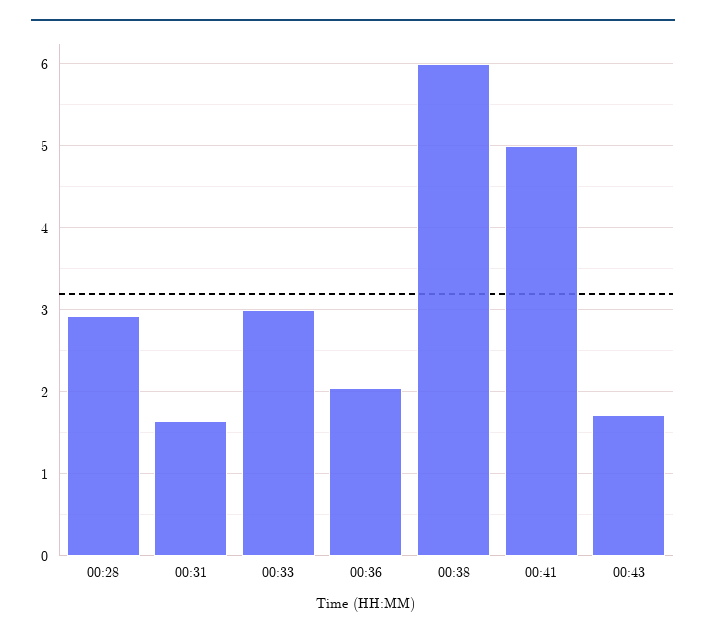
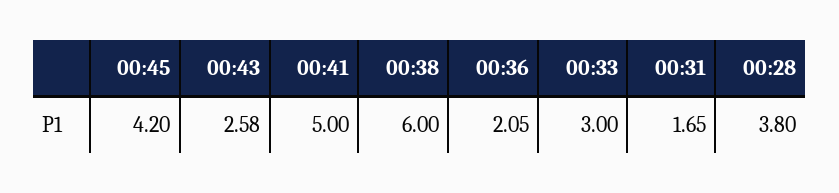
00:28: 2.9 -> 3.8
00:43: 1.7 -> 2.58
00:45: none -> 4.2

